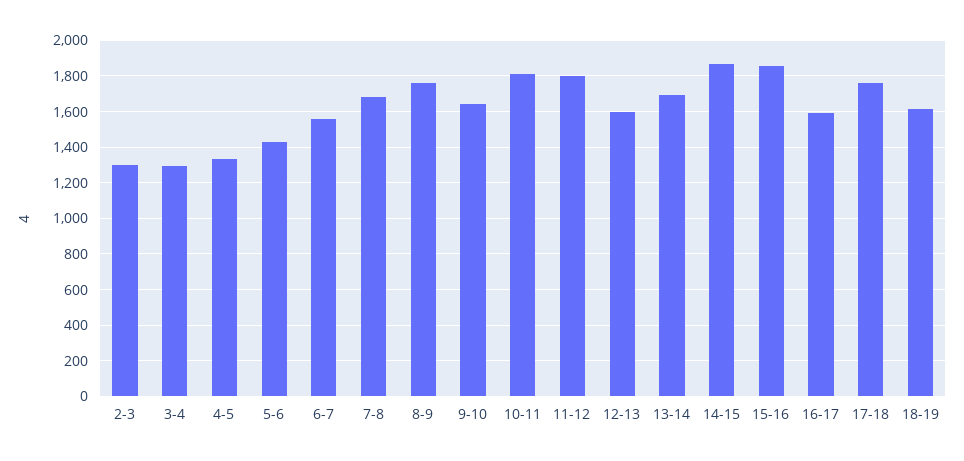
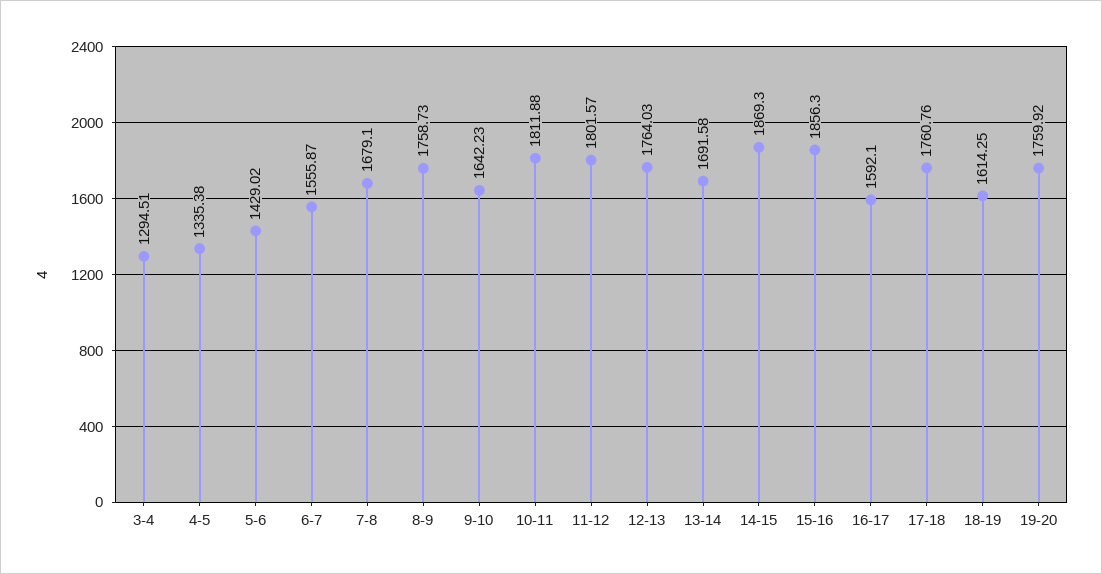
2-3: 1300 -> none
12-13: 1600 -> 1764.03
19-20: none -> 1759.92

